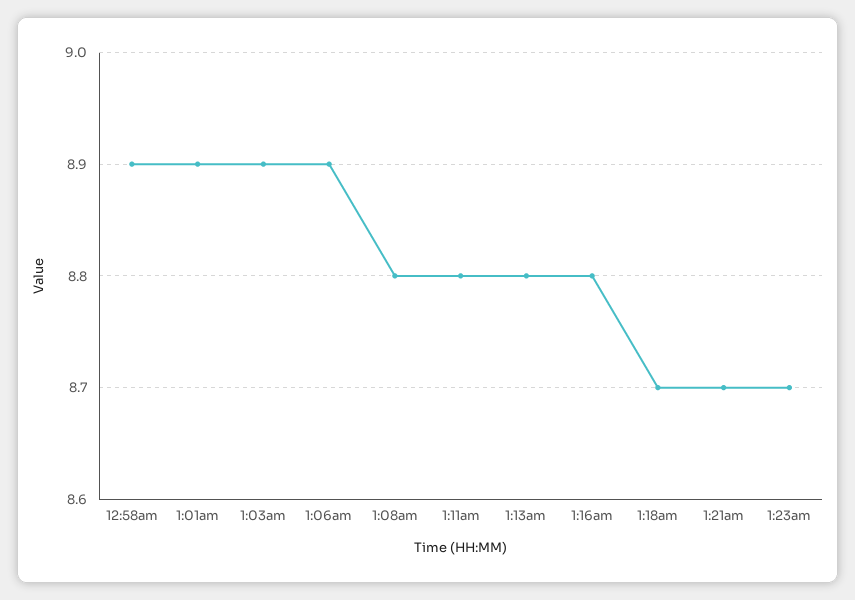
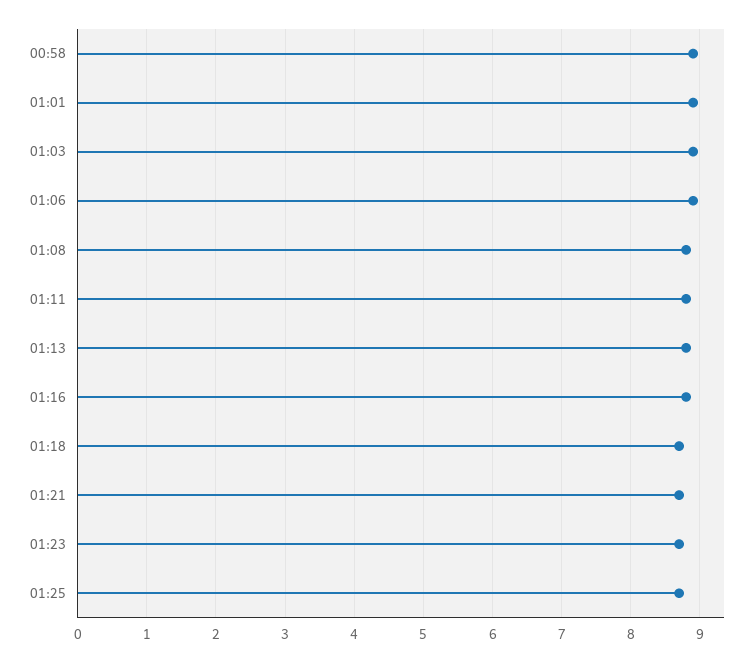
01:25: none -> 8.7

